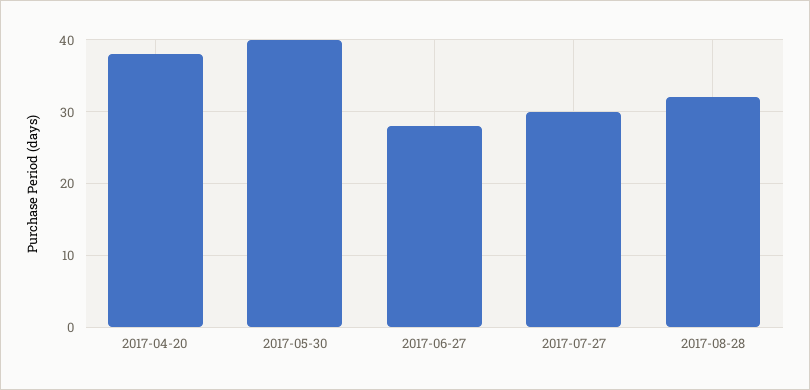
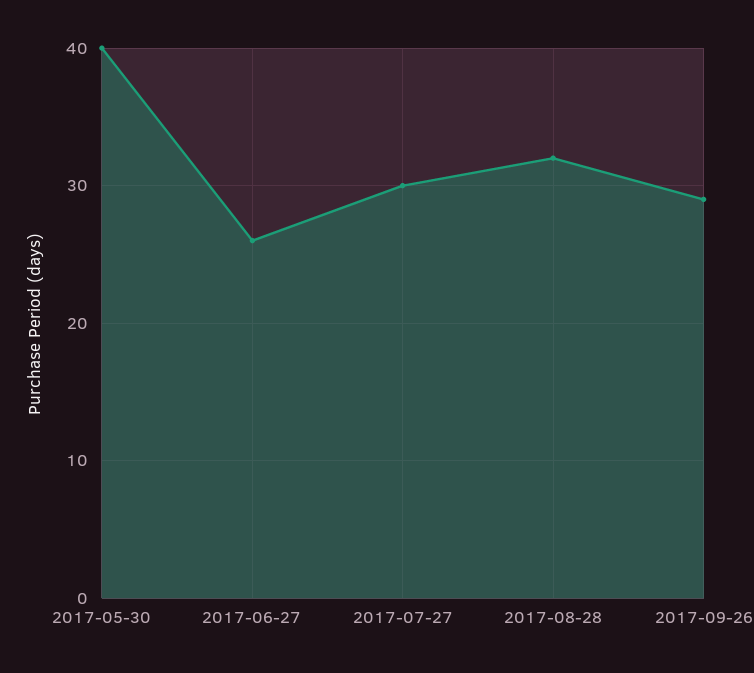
2017-04-20: 38 -> none
2017-06-27: 28 -> 26
2017-09-26: none -> 29

